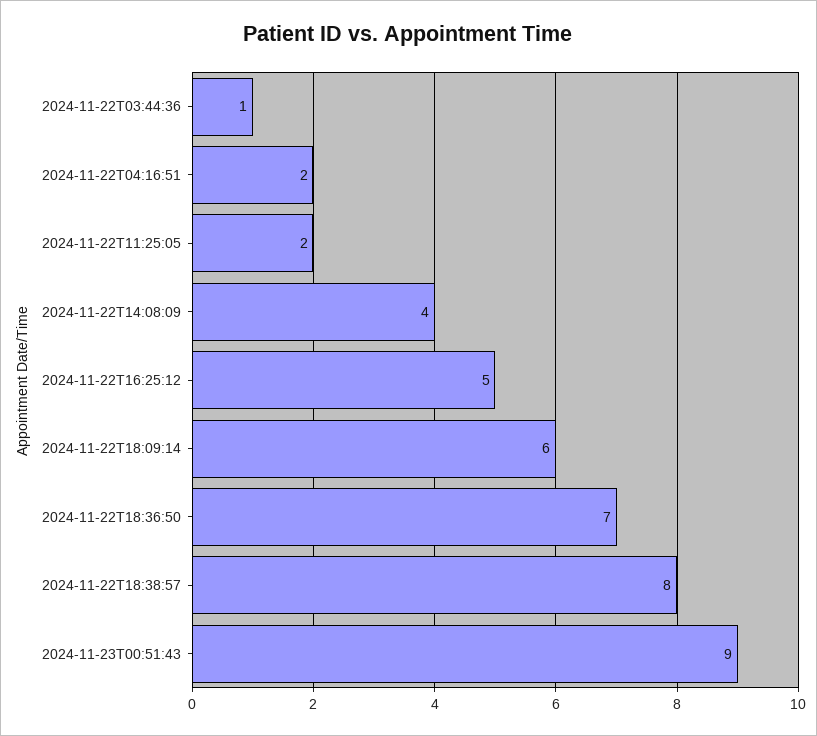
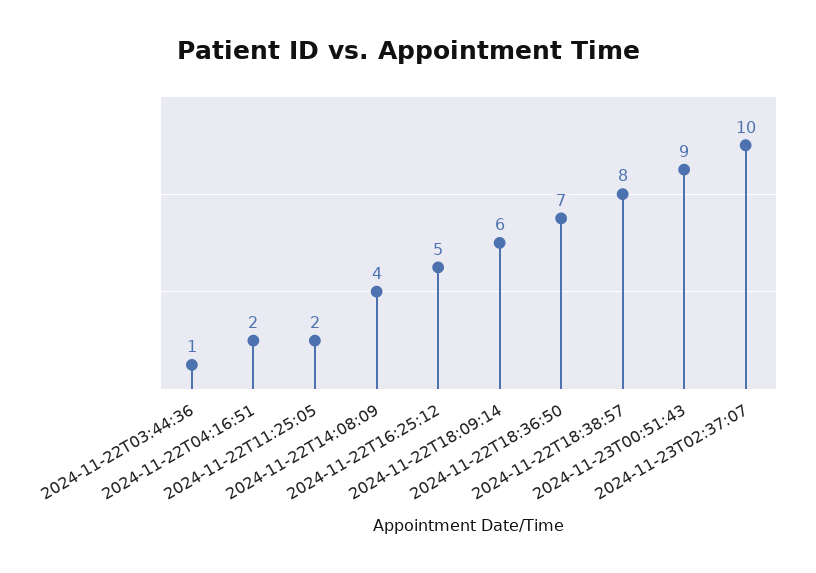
2024-11-23T02:37:07: none -> 10

